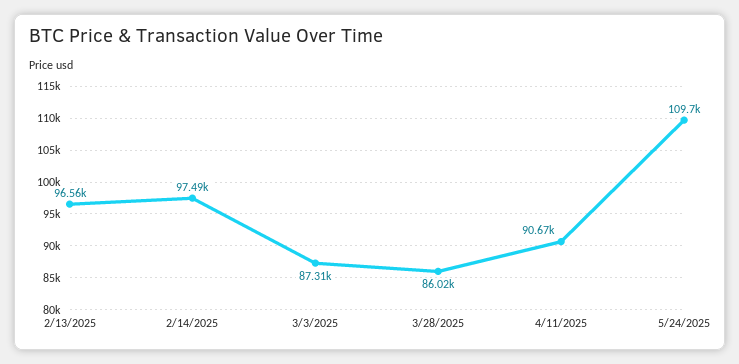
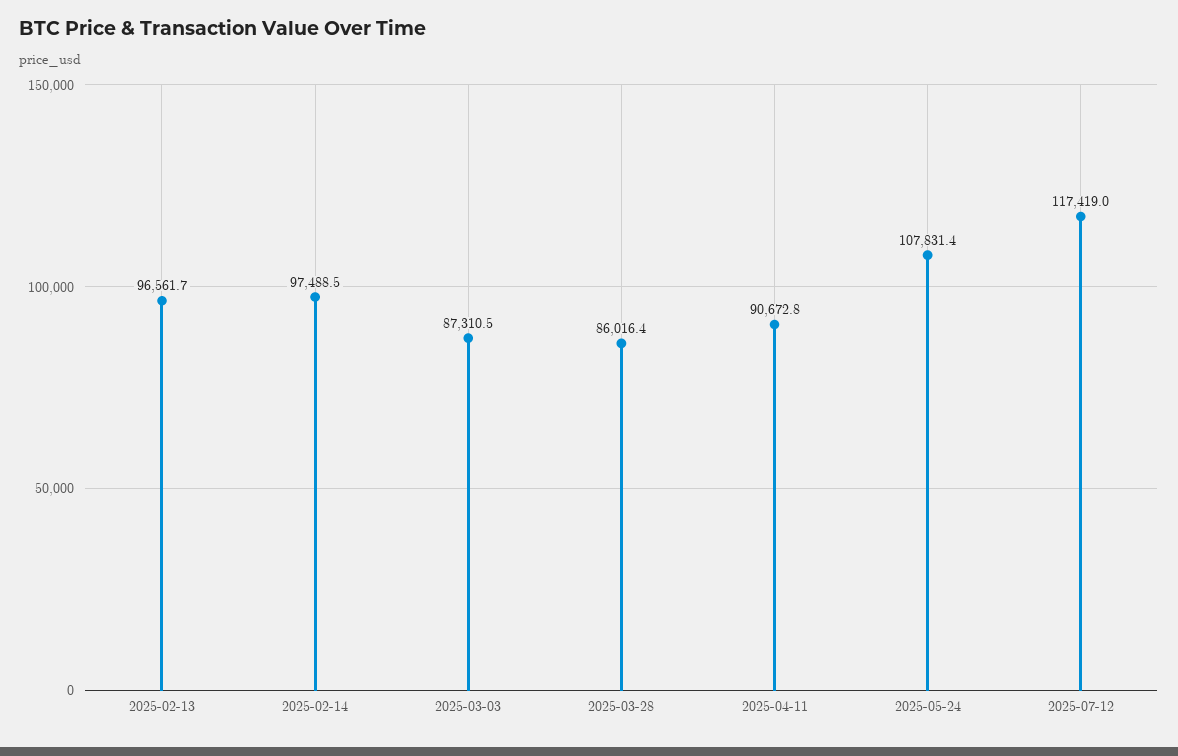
5/24/2025: 109700 -> 107831.4
2025-07-12: none -> 117419

